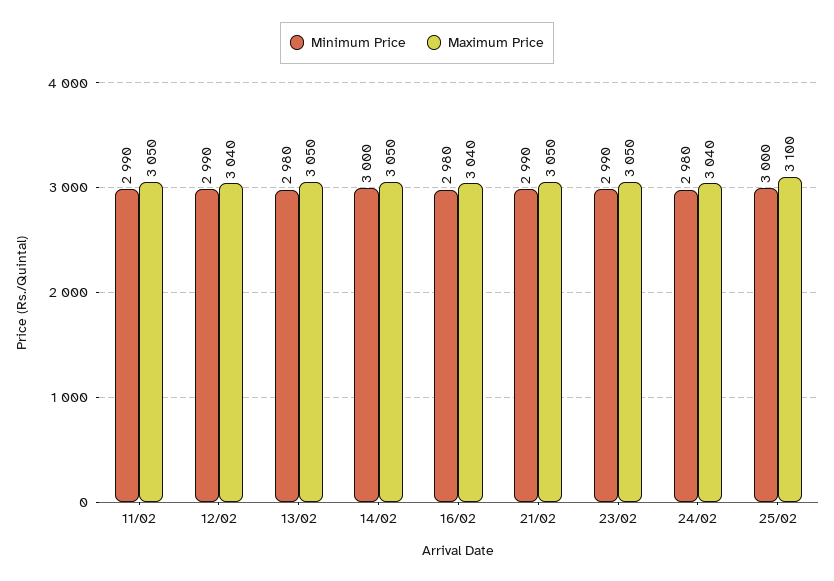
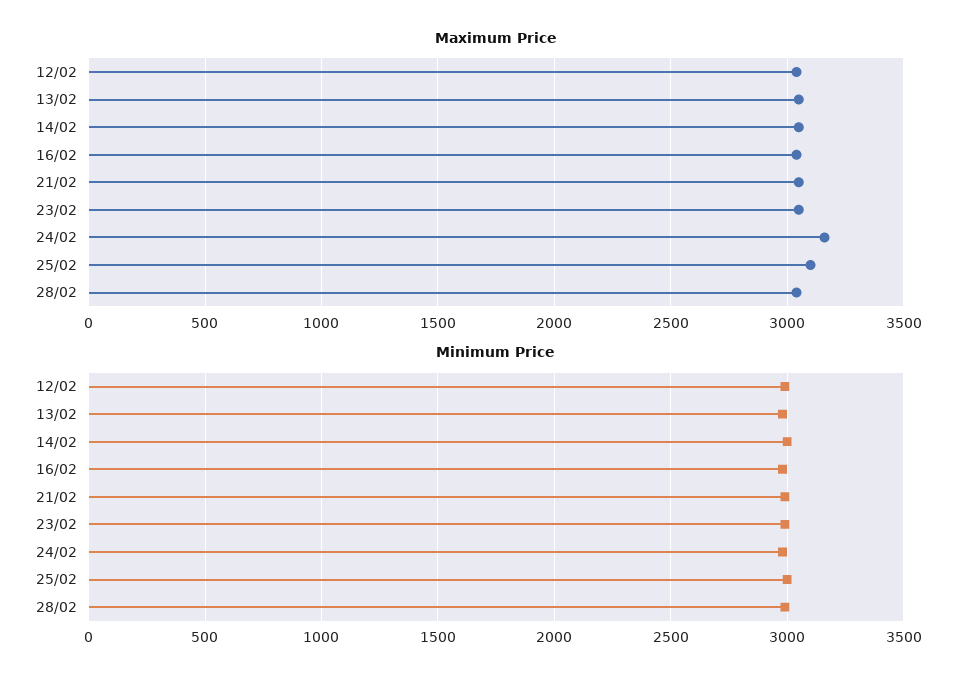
Minimum Price, 11/02: 2990 -> none
Maximum Price, 11/02: 3050 -> none
Maximum Price, 24/02: 3040 -> 3150
Maximum Price, 28/02: none -> 3050
Minimum Price, 28/02: none -> 3000

